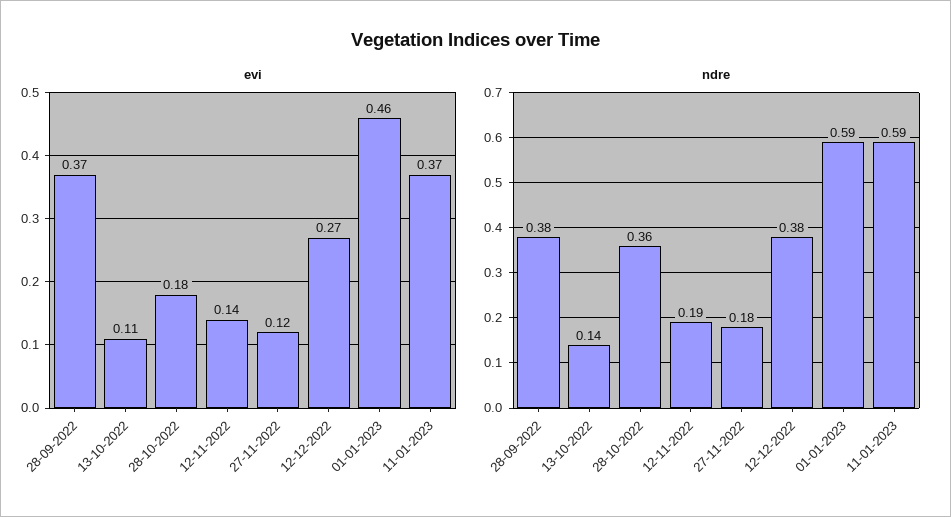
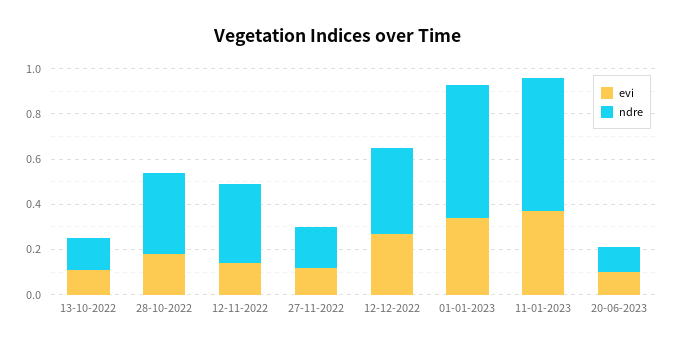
evi, 28-09-2022: 0.37 -> none
evi, 01-01-2023: 0.46 -> 0.35
ndre, 28-09-2022: 0.38 -> none
ndre, 12-11-2022: 0.19 -> 0.35
evi, 20-06-2023: none -> 0.1
ndre, 20-06-2023: none -> 0.1

